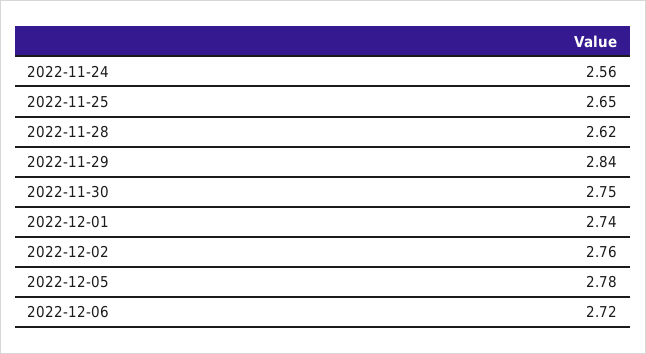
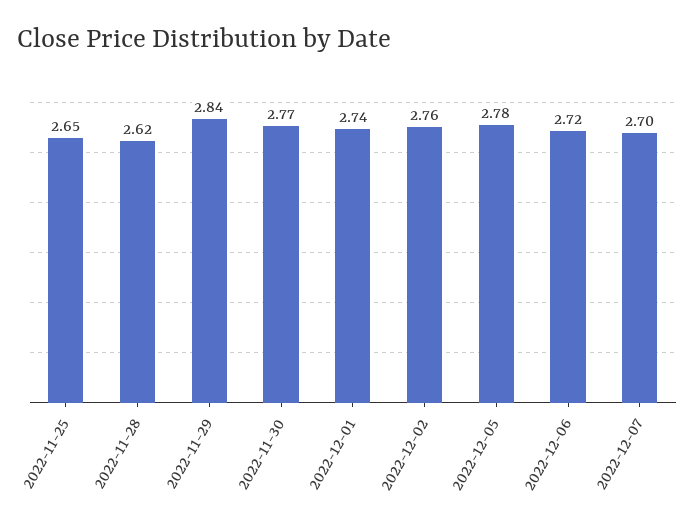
2022-11-24: 2.56 -> none
2022-11-30: 2.75 -> 2.77
2022-12-07: none -> 2.7

